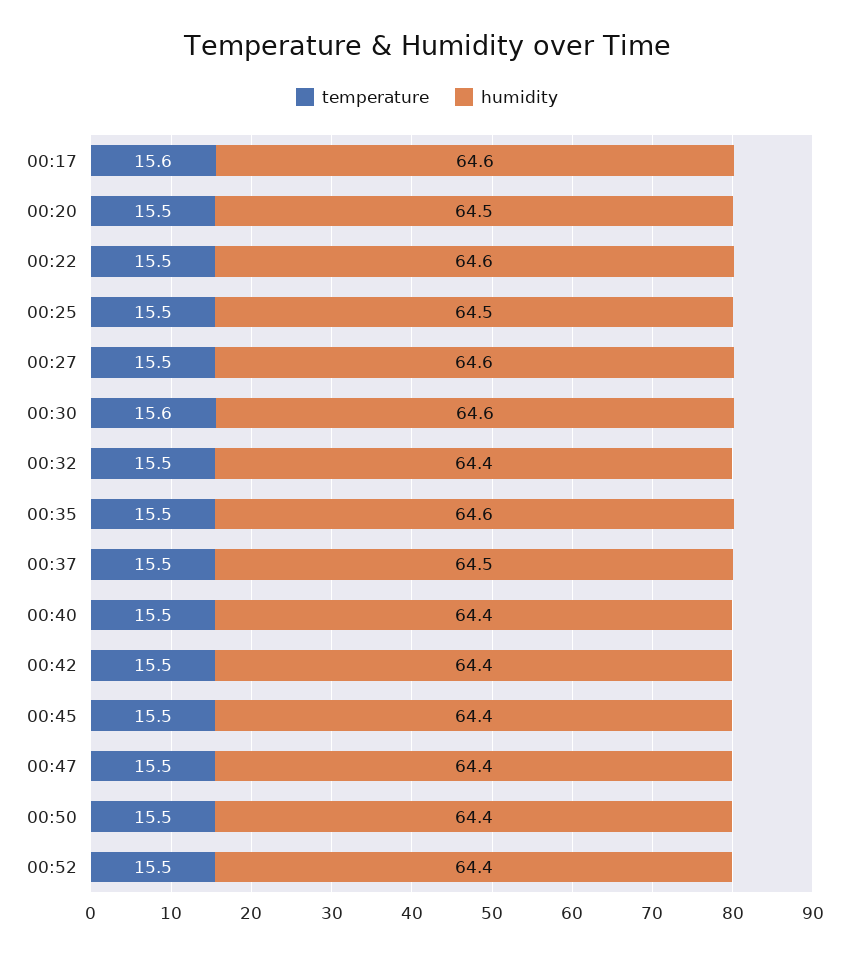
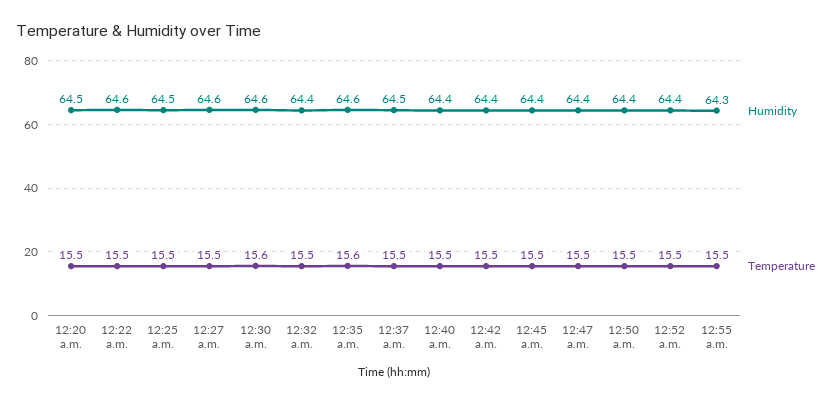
temperature, 00:17: 15.6 -> none
humidity, 00:17: 64.6 -> none
temperature, 00:35: 15.5 -> 15.6
humidity, 12:55 a.m.: none -> 64.3
temperature, 12:55 a.m.: none -> 15.5

